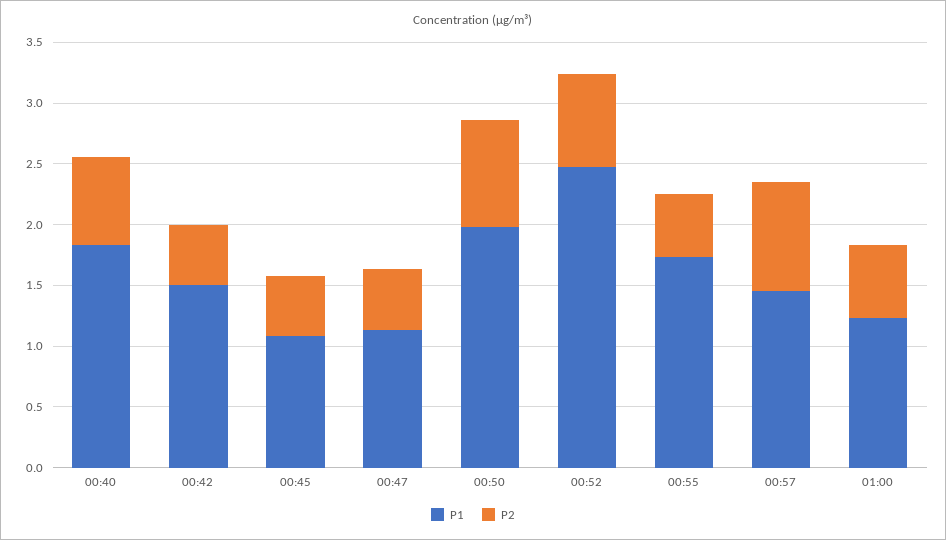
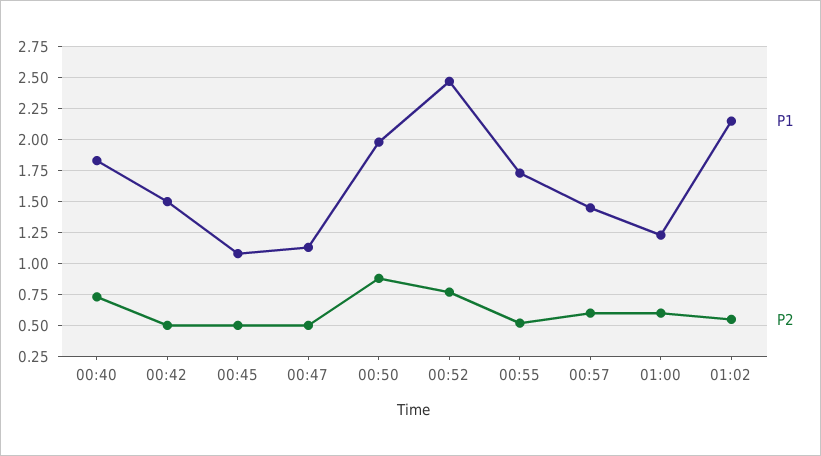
P2, 00:57: 0.9 -> 0.6
P1, 01:02: none -> 2.15
P2, 01:02: none -> 0.55

